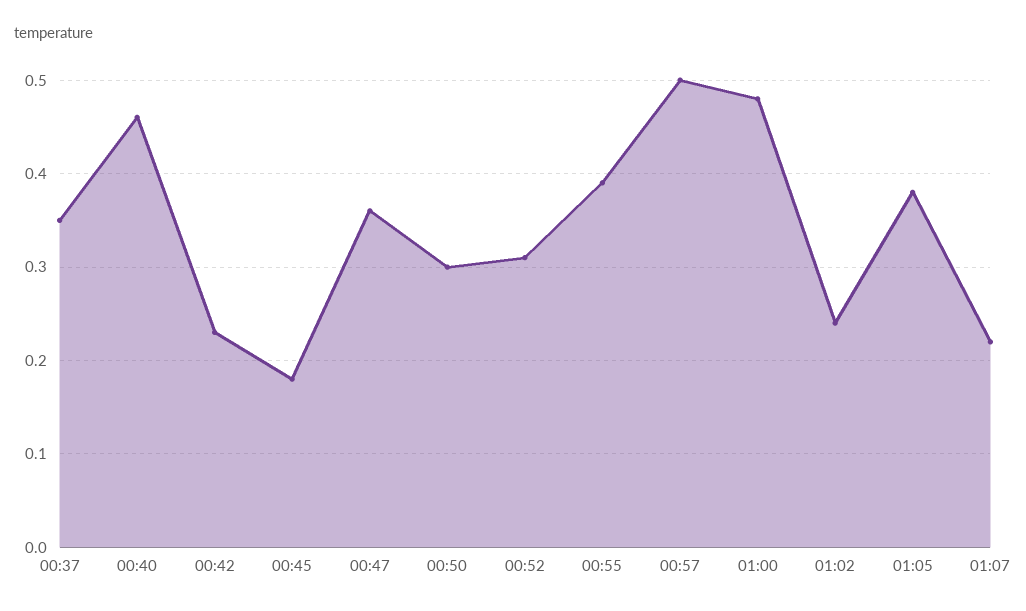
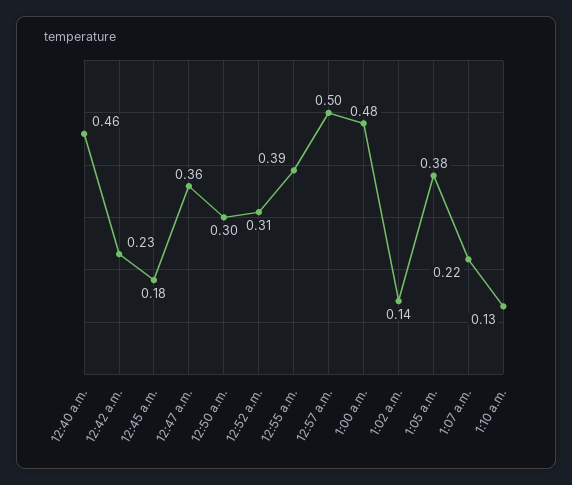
00:37: 0.35 -> none
01:02: 0.24 -> 0.14
1:10 a.m.: none -> 0.13

